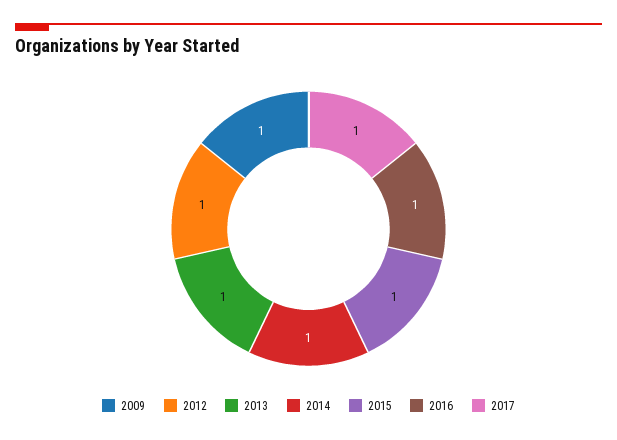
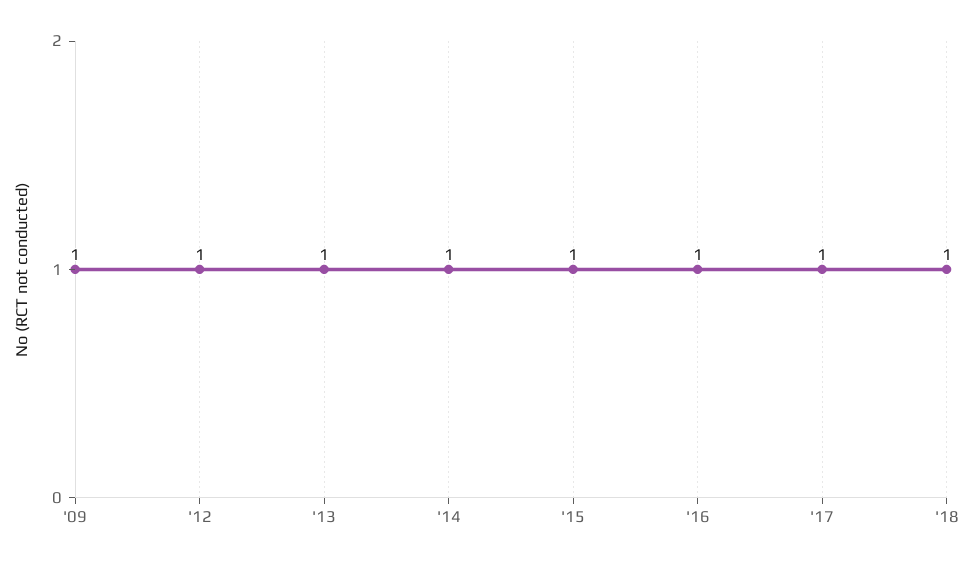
'18: none -> 1

